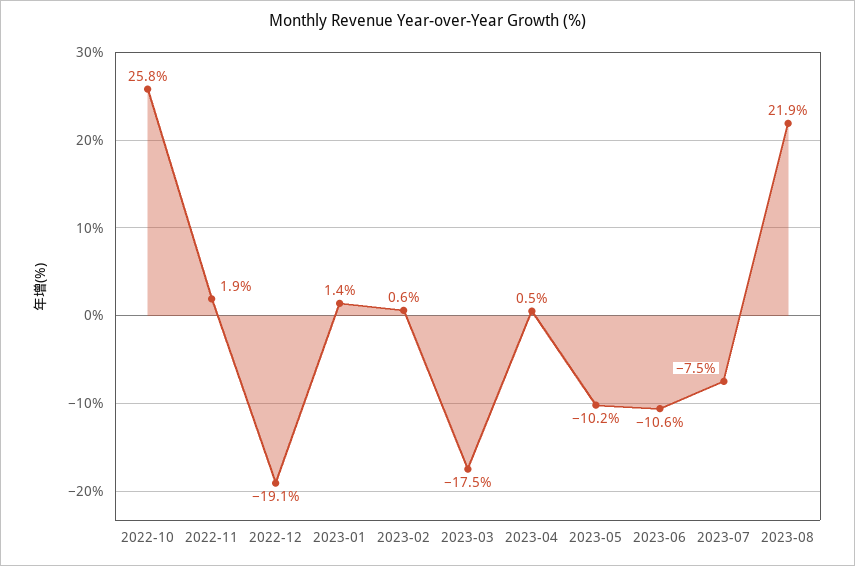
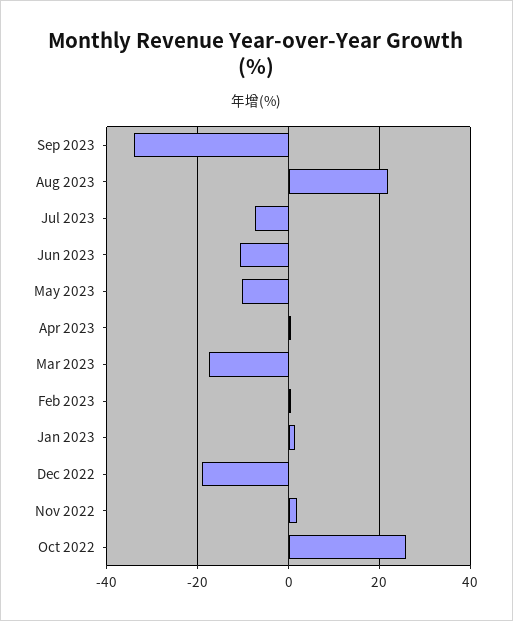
Sep 2023: none -> -34

